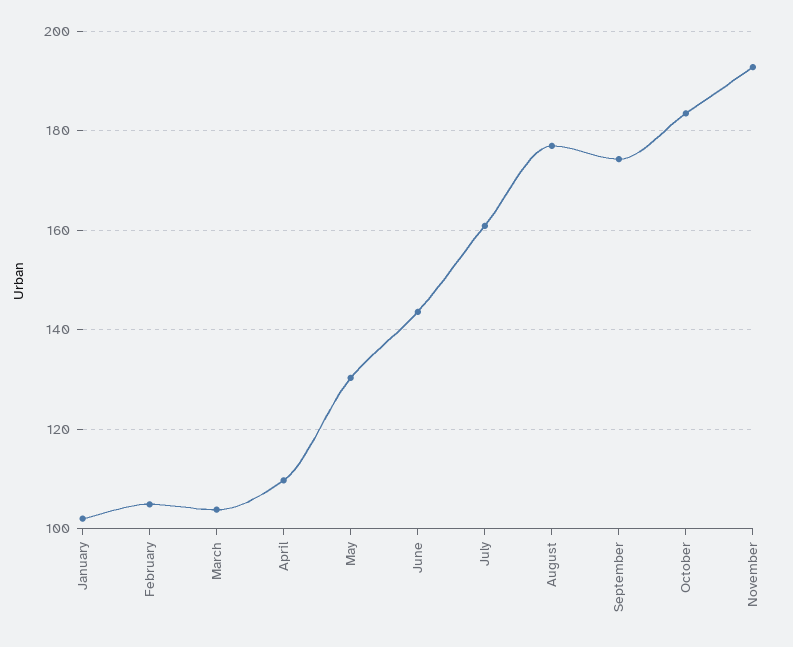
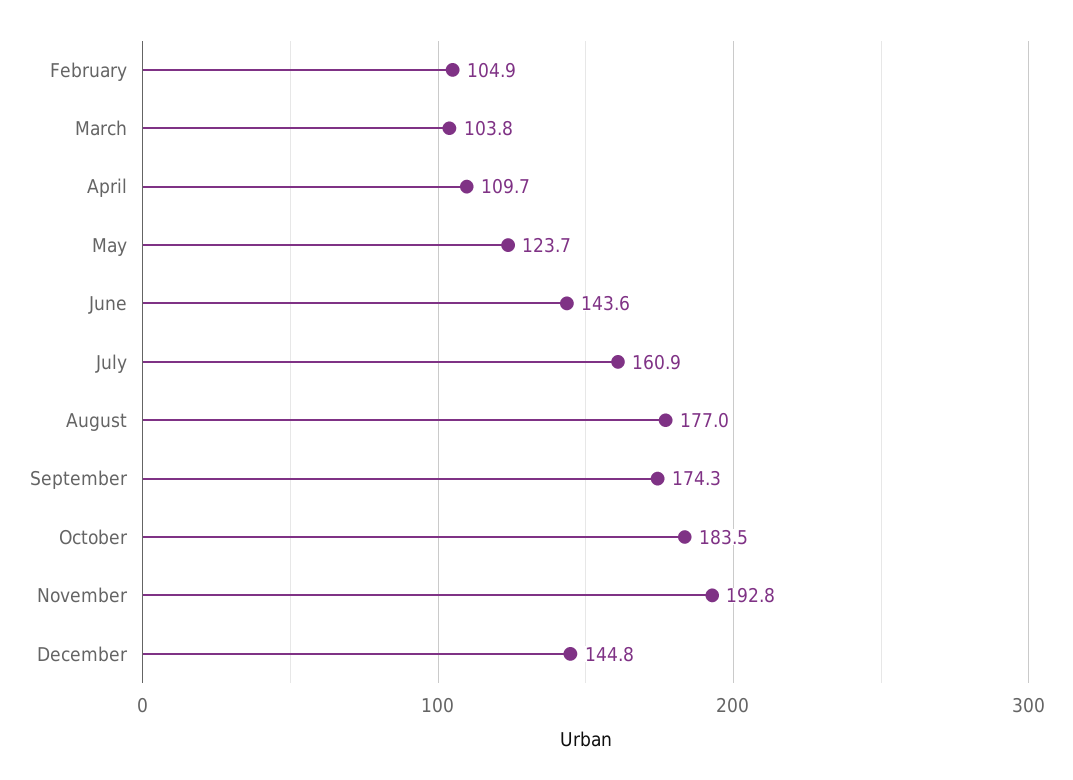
January: 102 -> none
May: 130 -> 123.7
December: none -> 144.8

